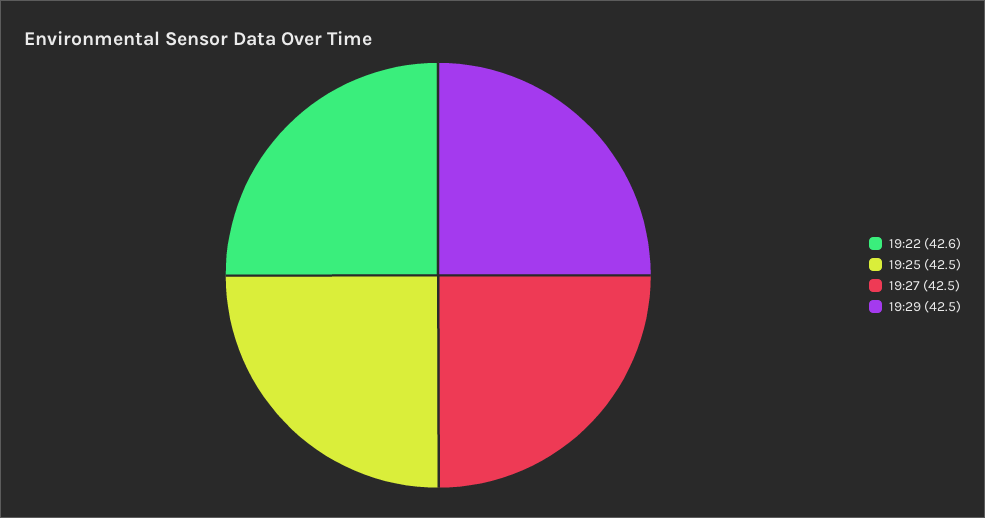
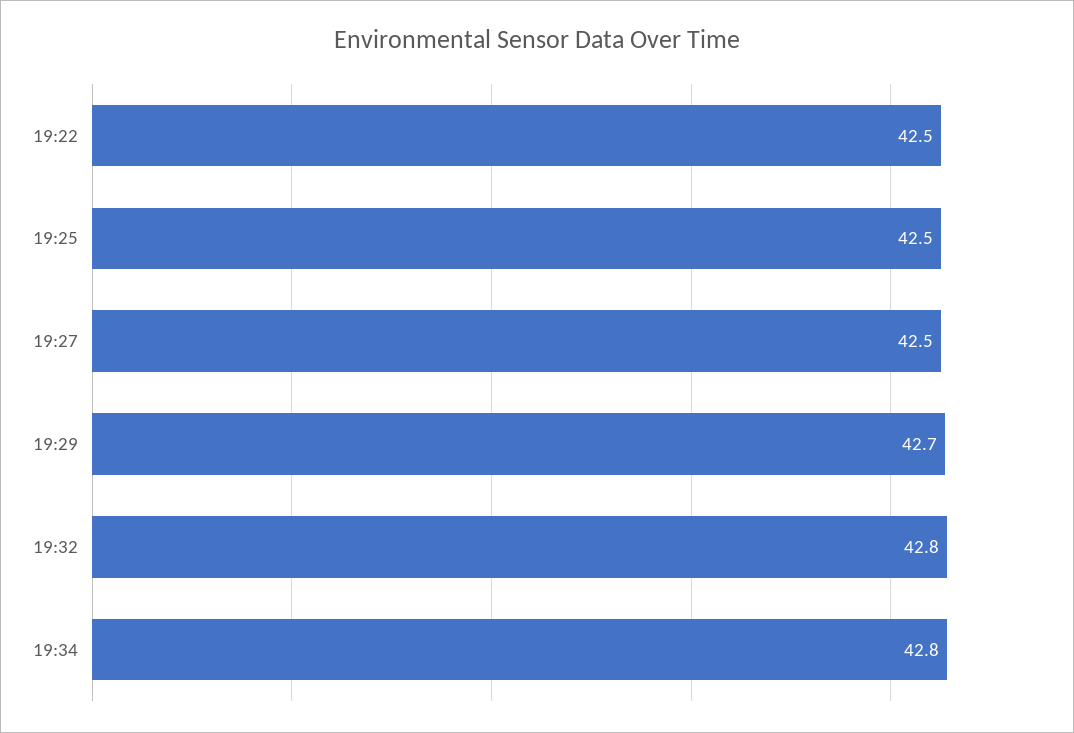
19:22: 42.6 -> 42.5
19:29: 42.5 -> 42.7
19:32: none -> 42.8
19:34: none -> 42.8

